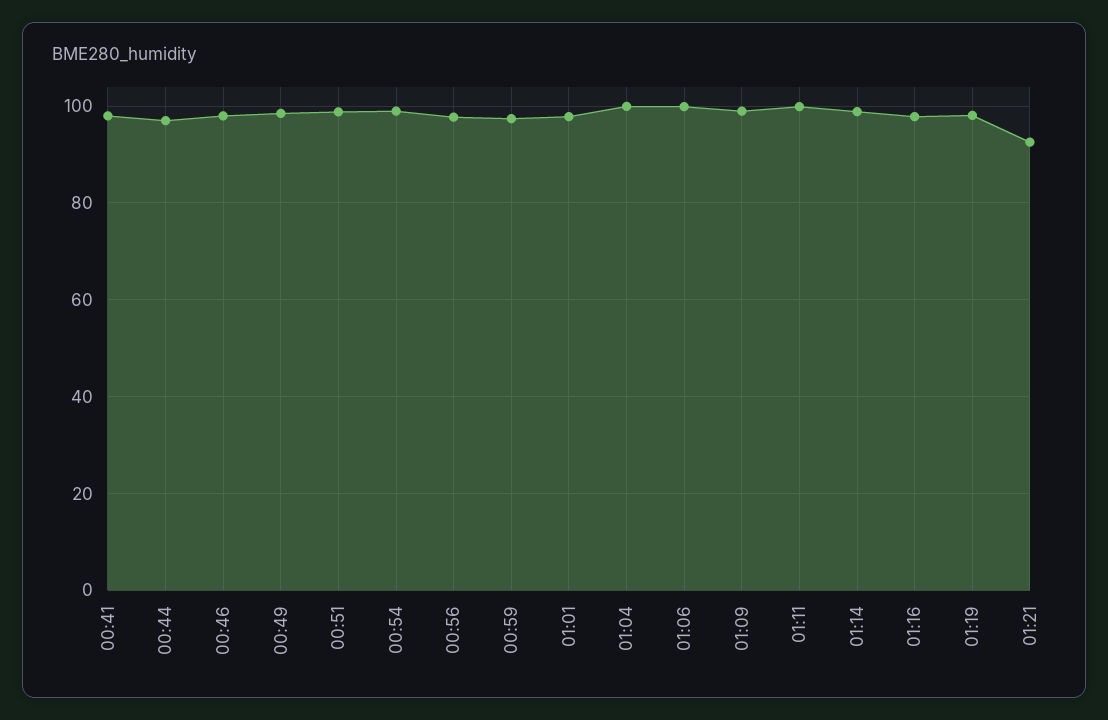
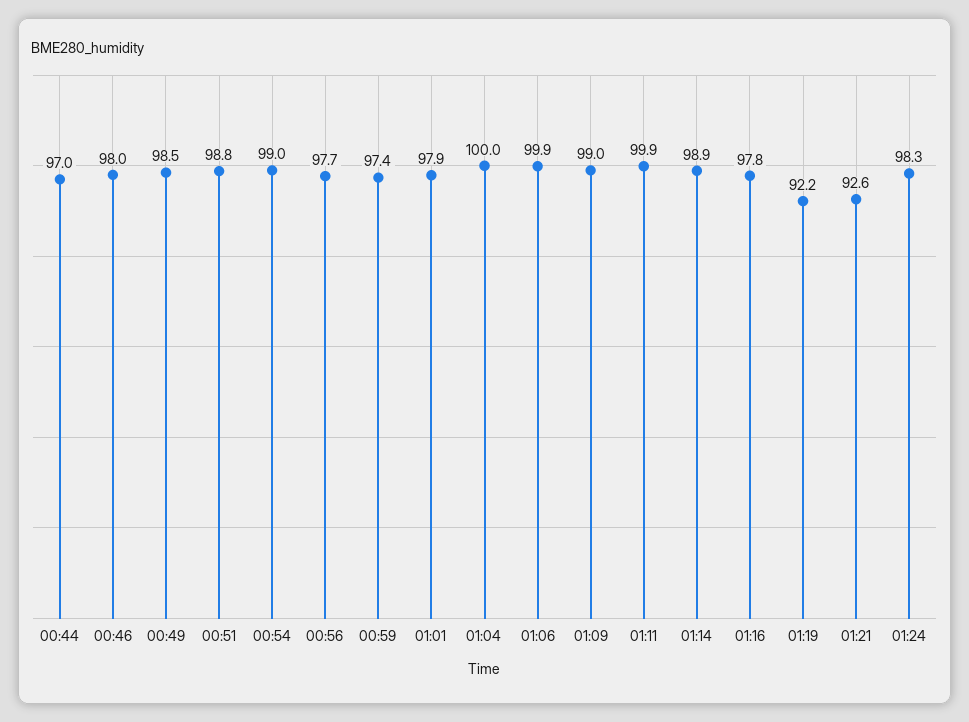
00:41: 98 -> none
01:19: 98 -> 92.2
01:24: none -> 98.3

